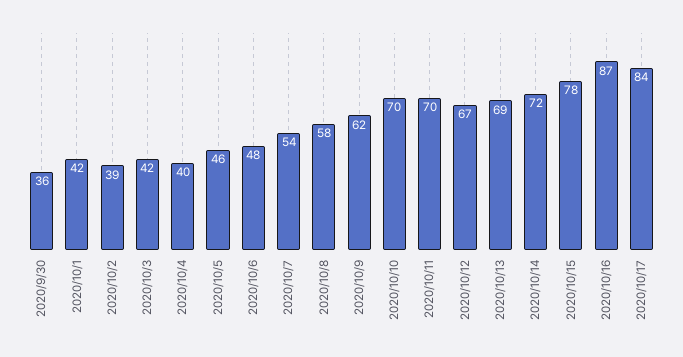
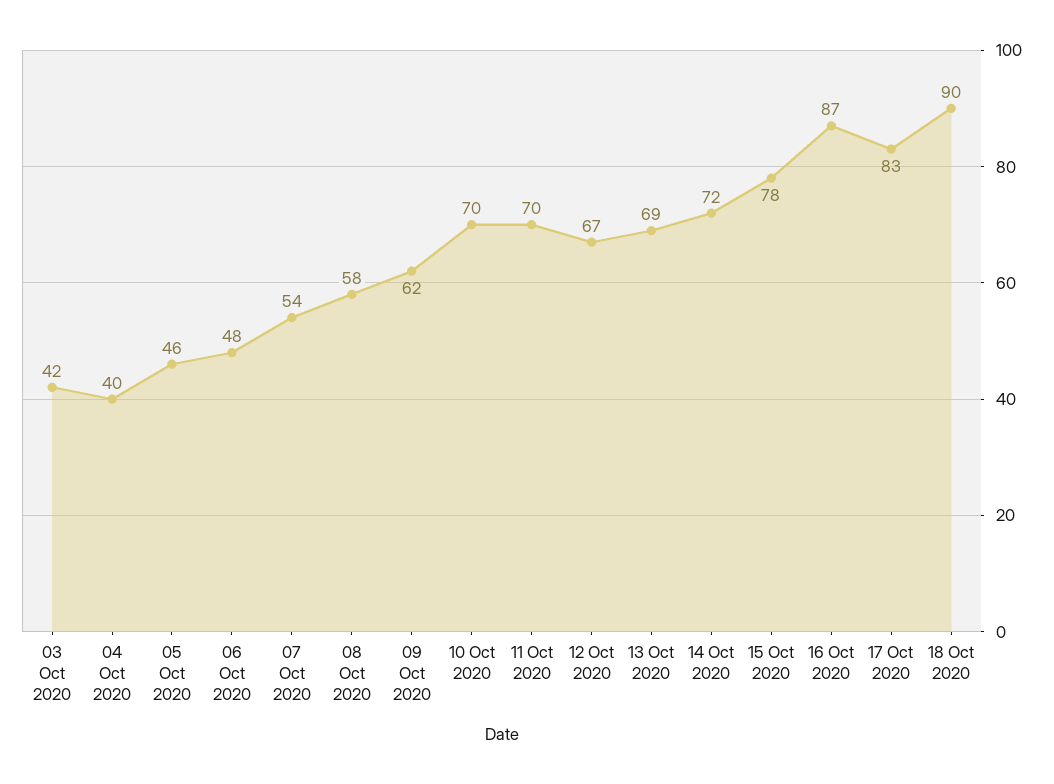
2020/9/30: 36 -> none
2020/10/1: 42 -> none
2020/10/2: 39 -> none
2020/10/17: 84 -> 83
18 Oct 2020: none -> 90

